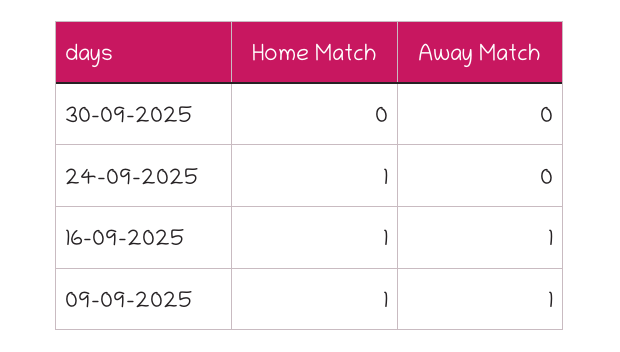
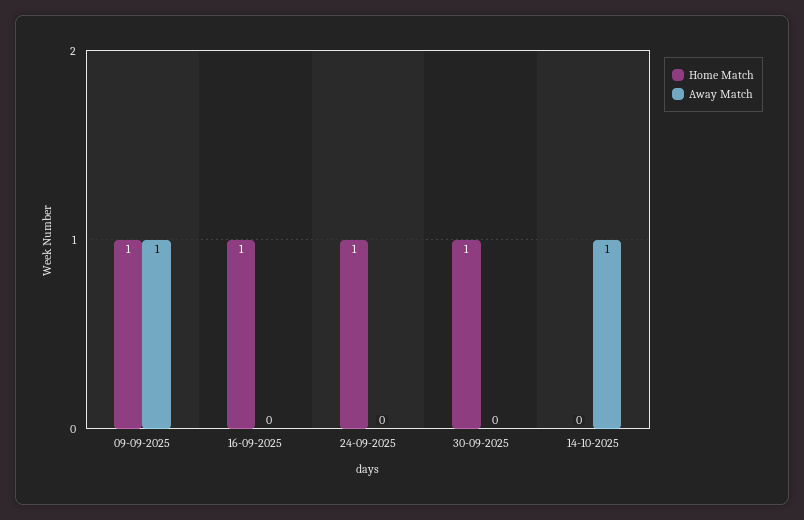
Home Match, 30-09-2025: 0 -> 1
Away Match, 16-09-2025: 1 -> 0
Home Match, 14-10-2025: none -> 0
Away Match, 14-10-2025: none -> 1

